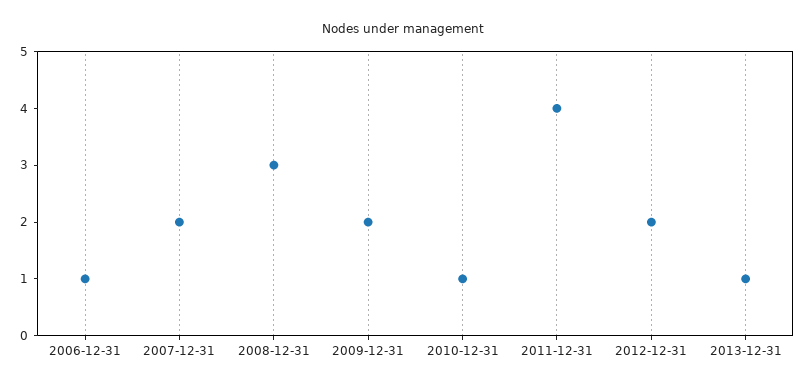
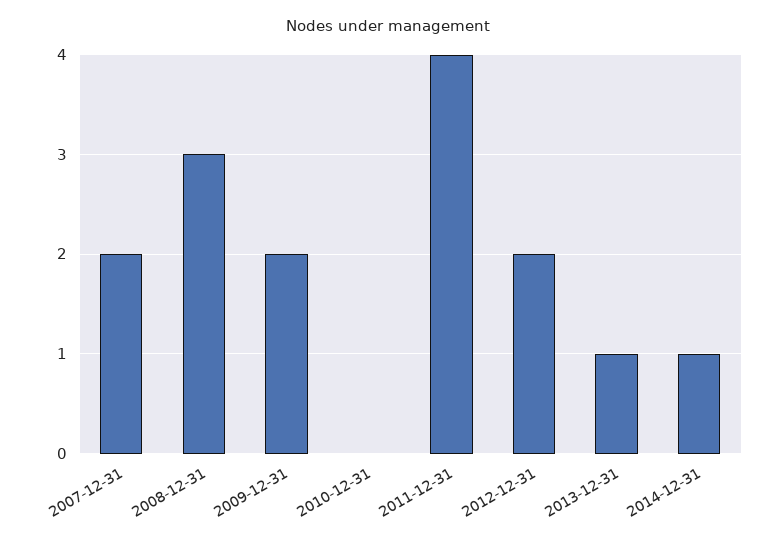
2006-12-31: 1 -> none
2010-12-31: 1 -> 0
2014-12-31: none -> 1

